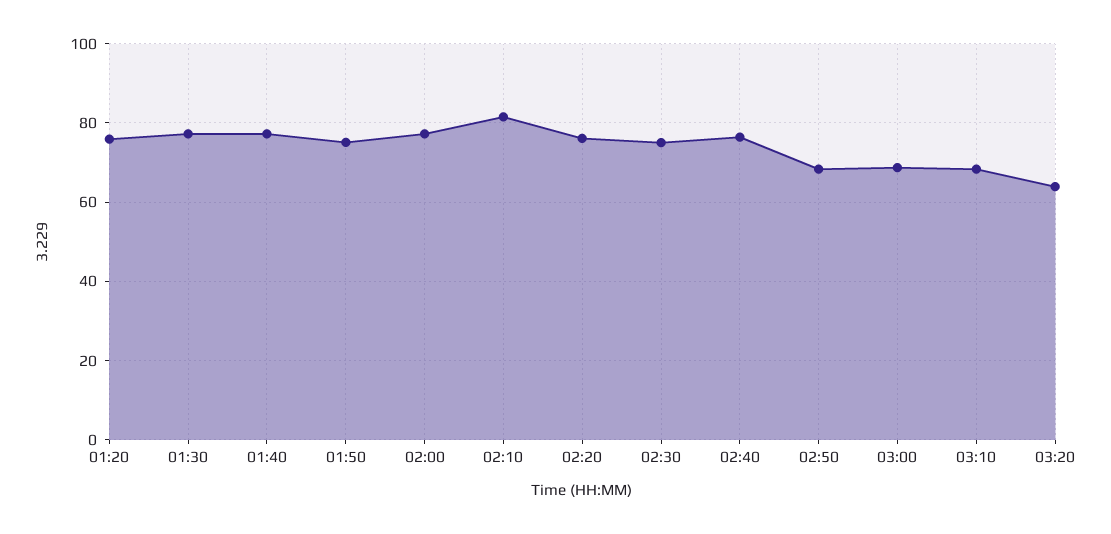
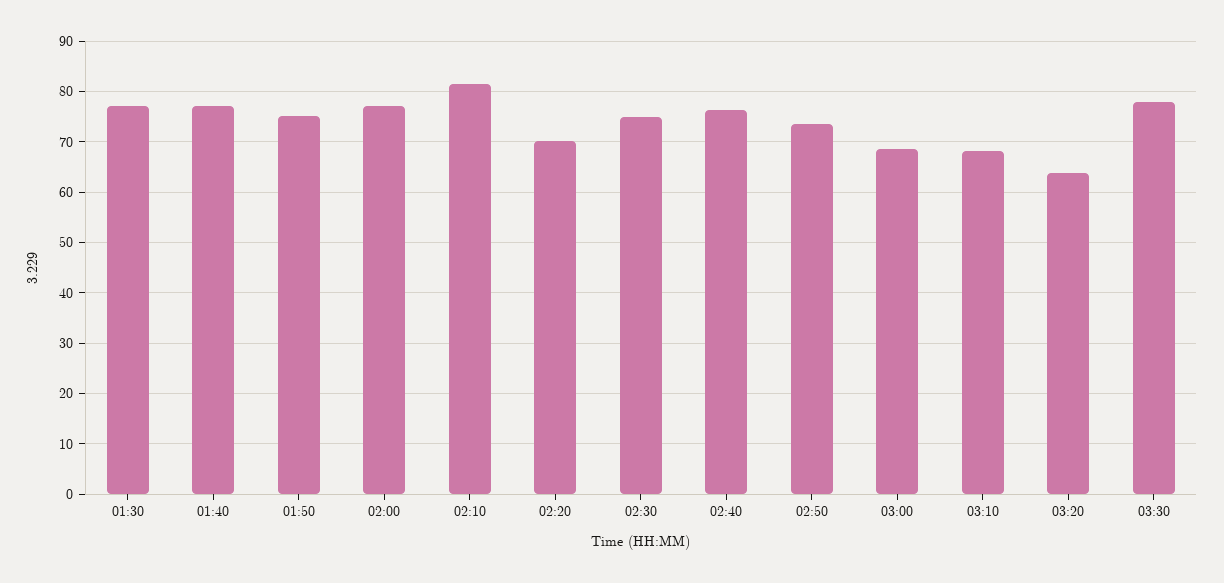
01:20: 76 -> none
02:20: 76 -> 70
02:50: 68 -> 74
03:30: none -> 78

